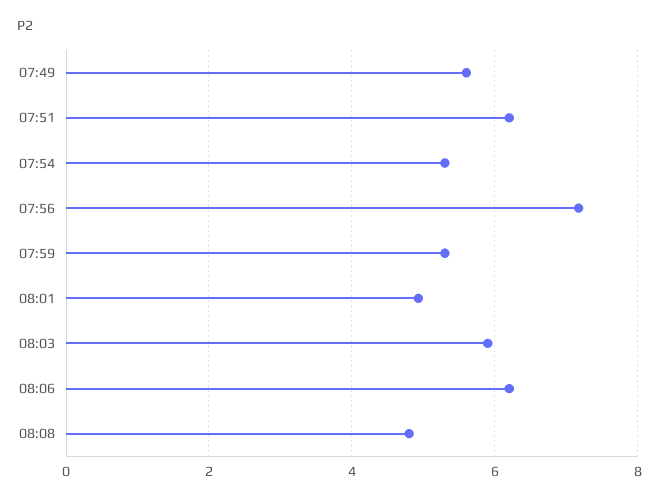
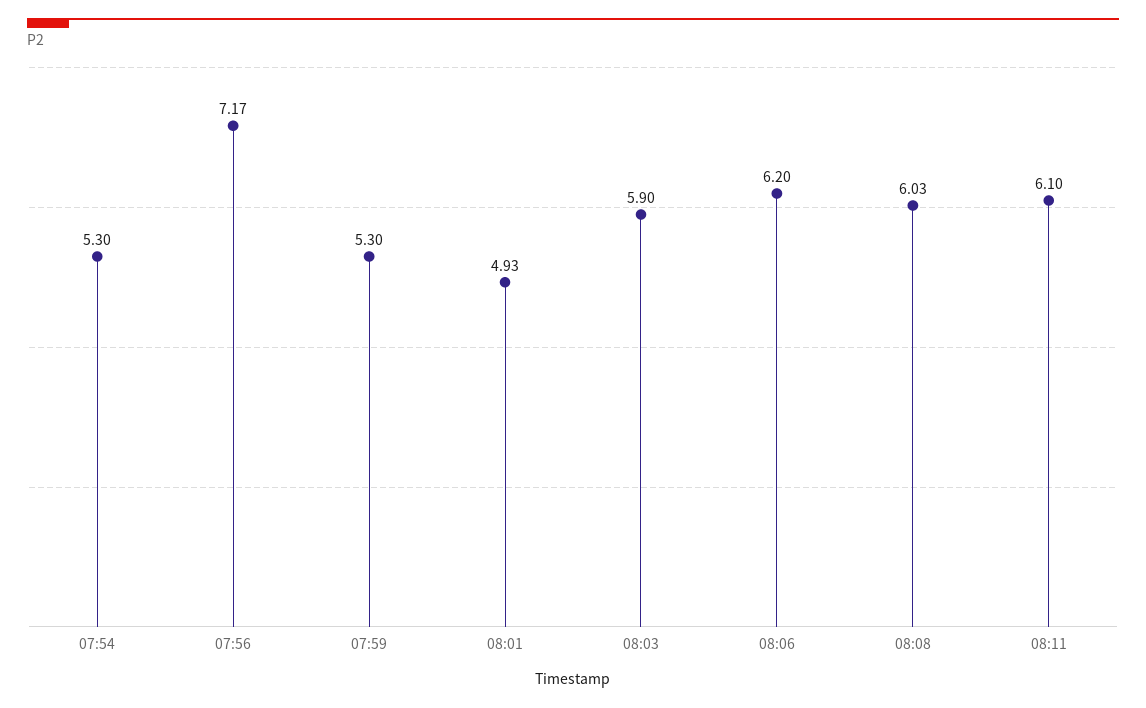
07:49: 5.6 -> none
07:51: 6.2 -> none
08:08: 4.8 -> 6.03
08:11: none -> 6.1

